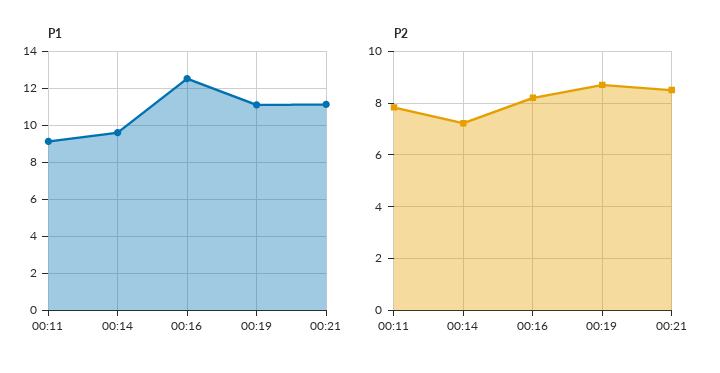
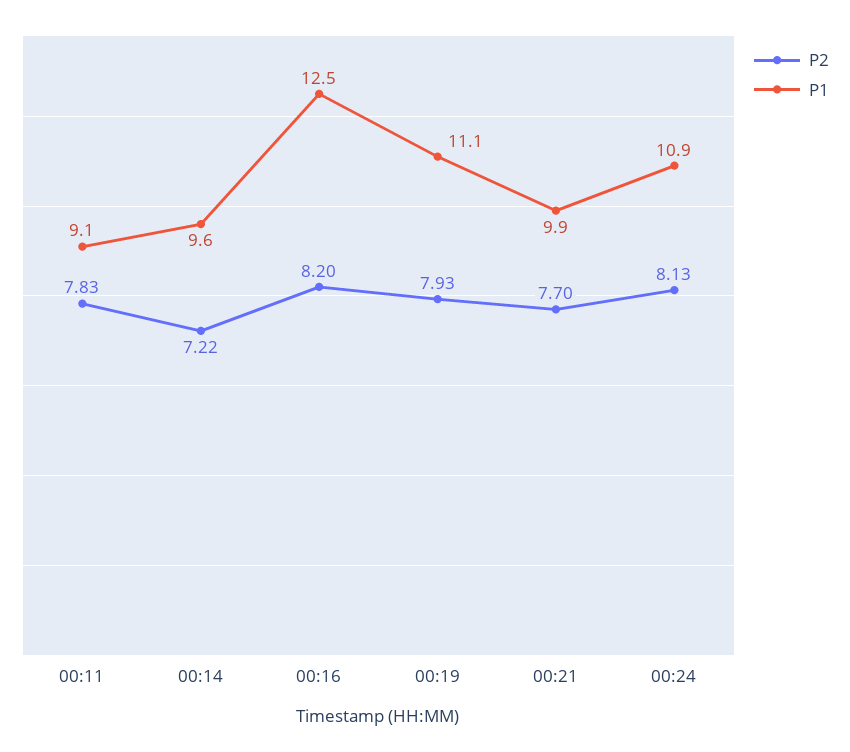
P1, 00:21: 11 -> 9.9
P2, 00:19: 8.75 -> 7.93
P2, 00:21: 8.5 -> 7.7
P2, 00:24: none -> 8.13
P1, 00:24: none -> 10.9

